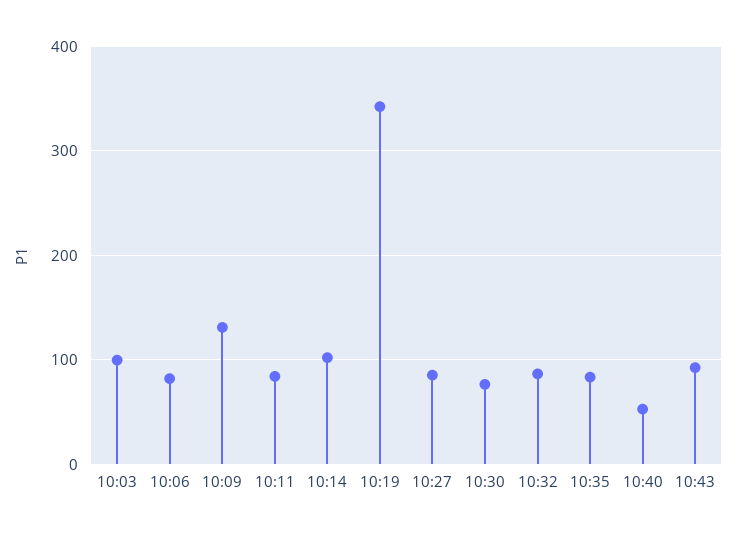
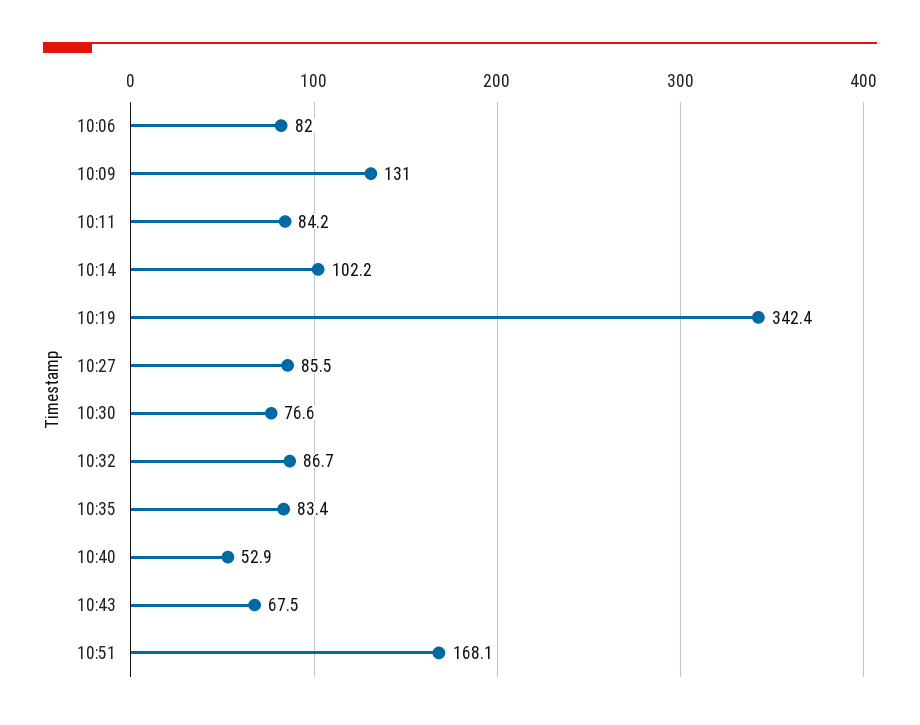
10:03: 100 -> none
10:43: 90 -> 67.5
10:51: none -> 168.1

